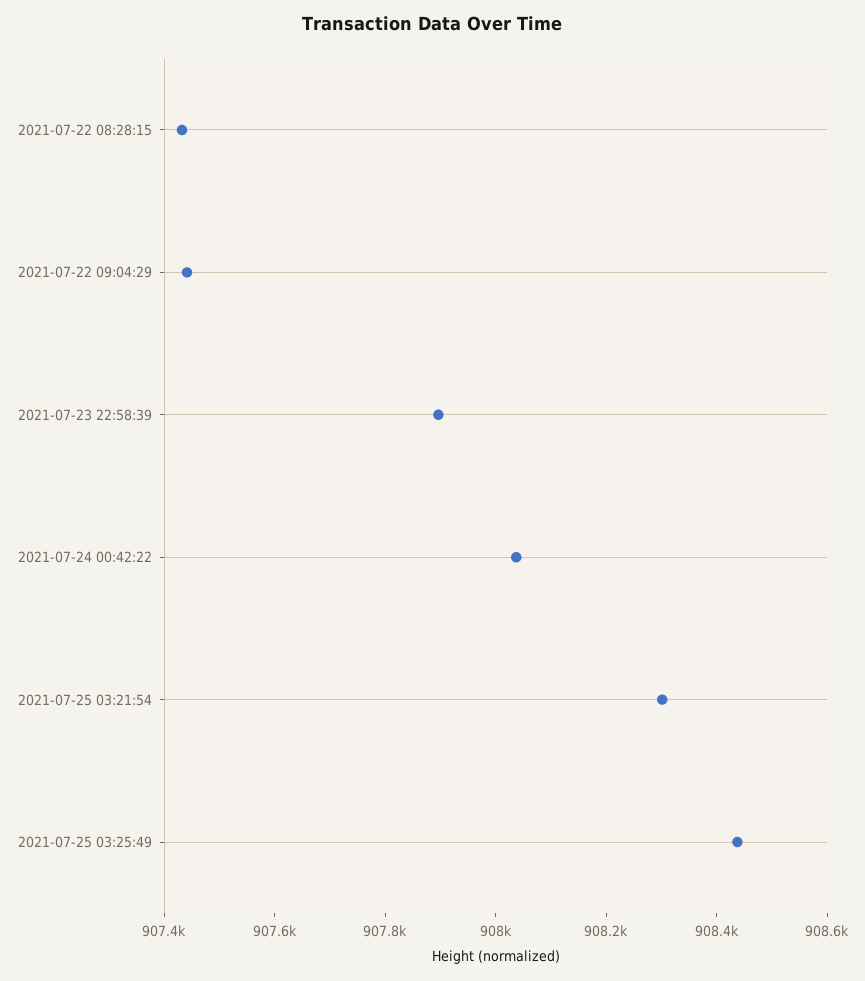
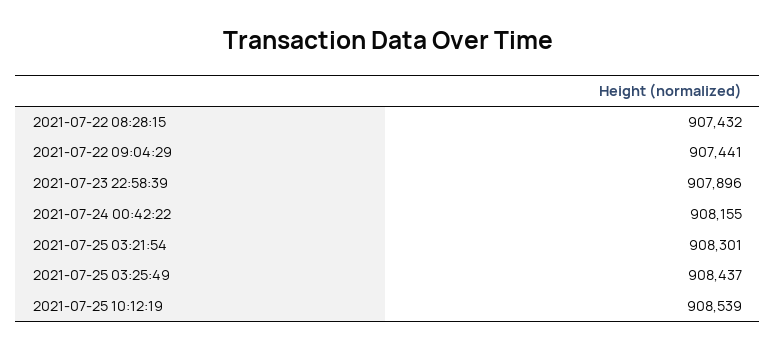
2021-07-24 00:42:22: 908050 -> 908155
2021-07-25 10:12:19: none -> 908539

